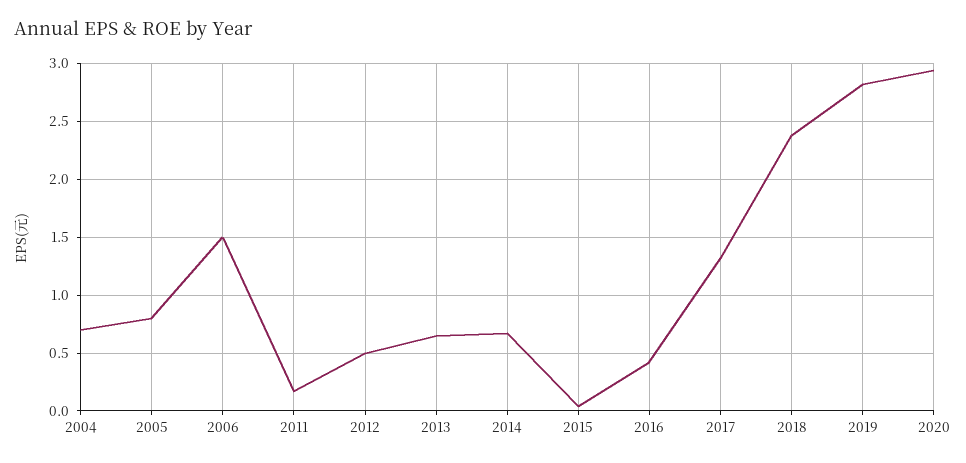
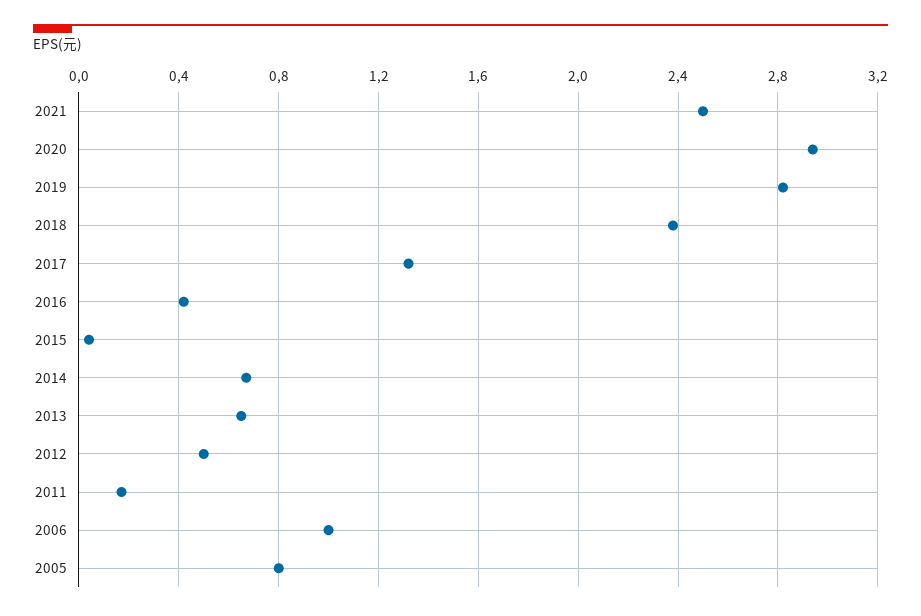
2004: 0.7 -> none
2006: 1.5 -> 1
2021: none -> 2.5

